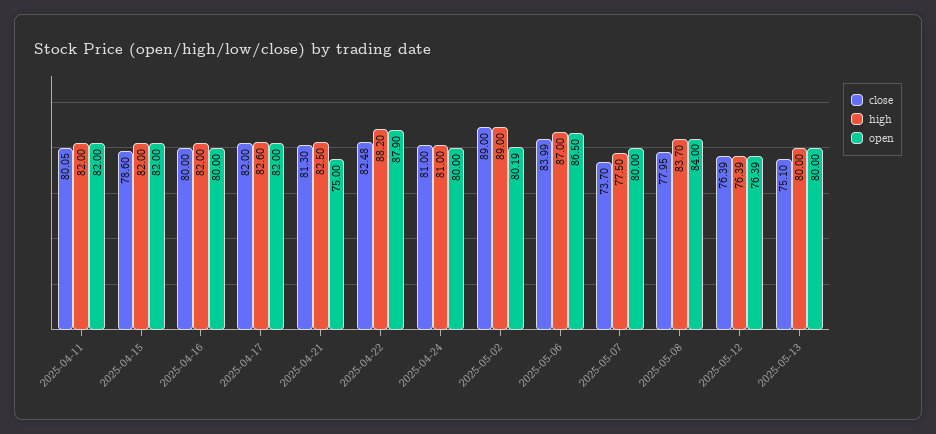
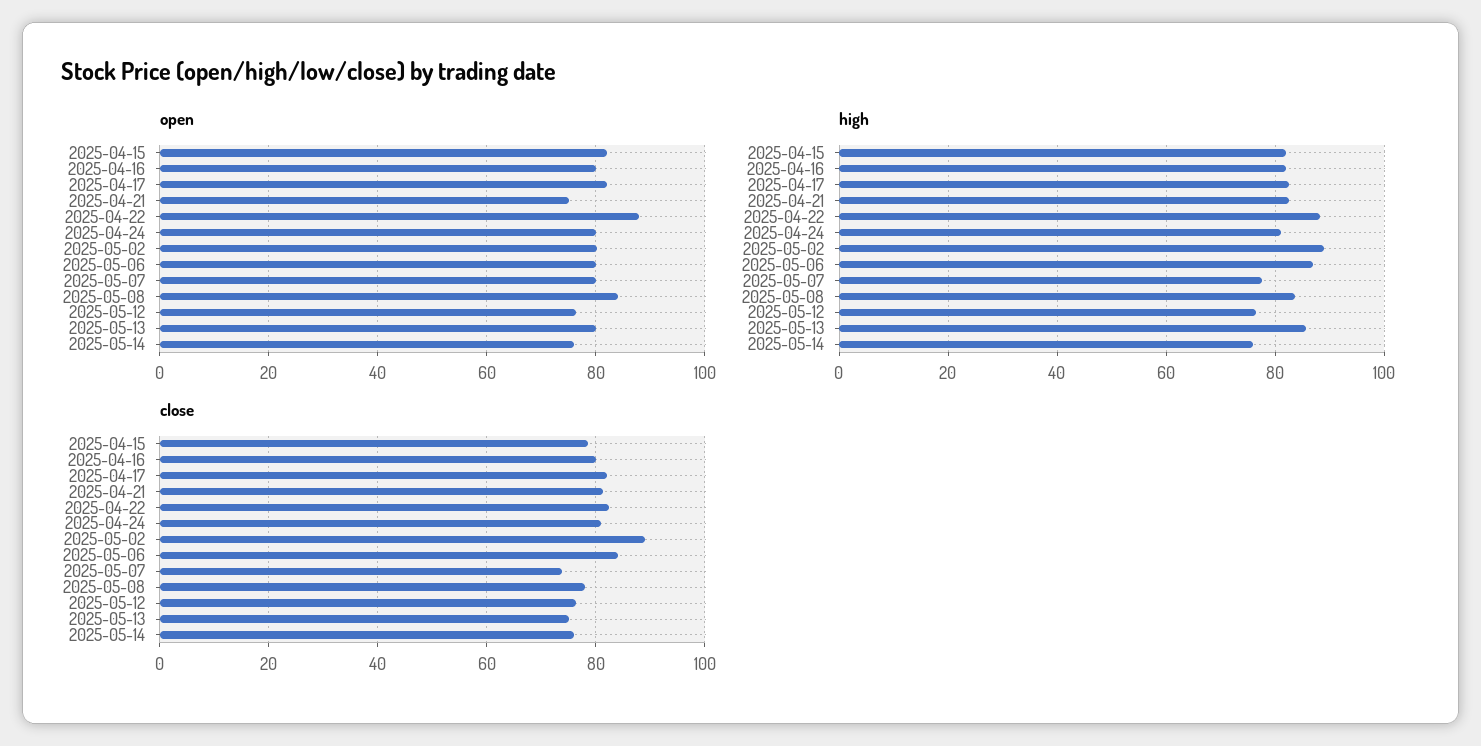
close, 2025-04-11: 80.05 -> none
high, 2025-04-11: 82 -> none
open, 2025-04-11: 82 -> none
open, 2025-05-06: 86.5 -> 80
high, 2025-05-13: 80 -> 86
open, 2025-05-14: none -> 76
high, 2025-05-14: none -> 76
close, 2025-05-14: none -> 76

